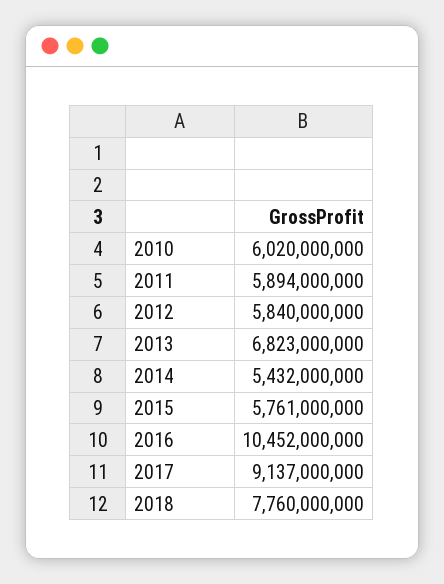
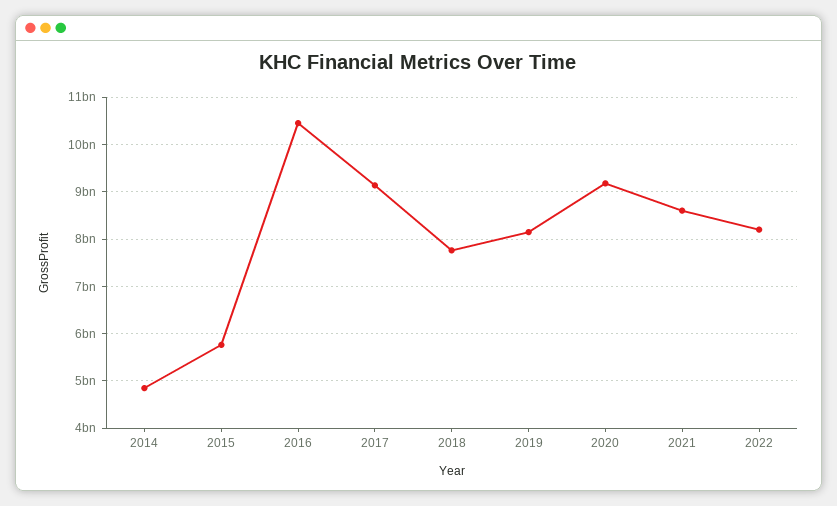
2010: 6020000000 -> none
2011: 5894000000 -> none
2012: 5840000000 -> none
2013: 6823000000 -> none
2014: 5432000000 -> 4800000000
2019: none -> 8200000000
2020: none -> 9200000000
2021: none -> 8600000000
2022: none -> 8200000000

